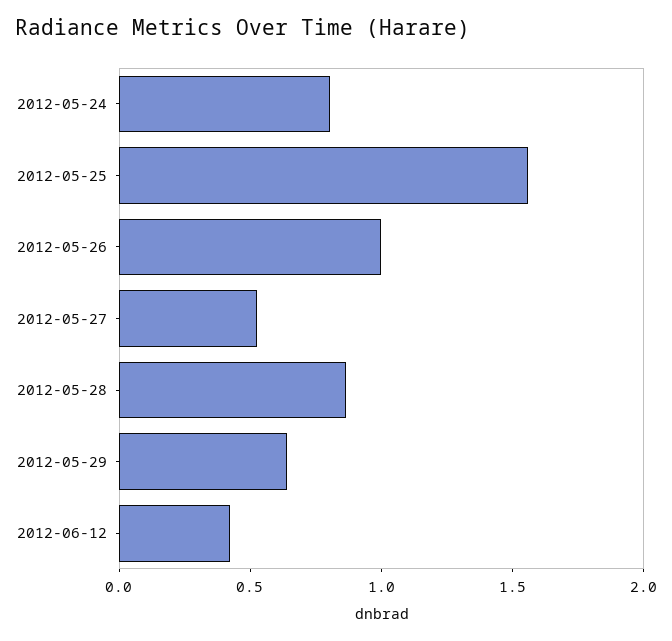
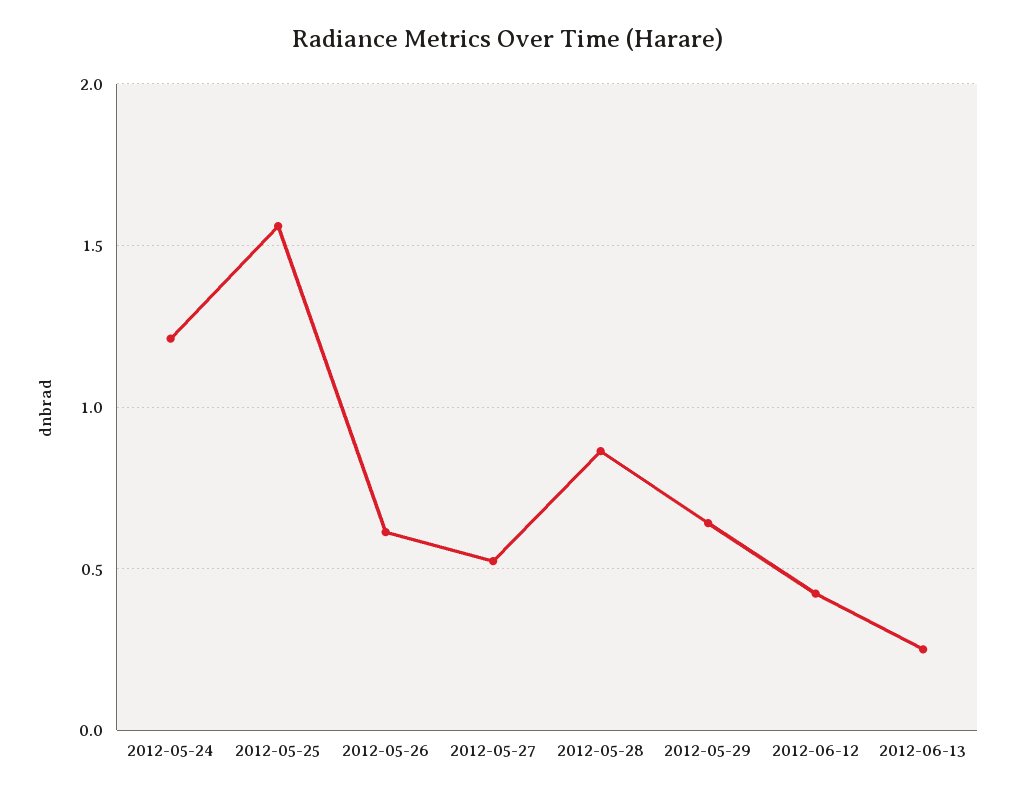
2012-05-24: 0.8 -> 1.2
2012-05-26: 1 -> 0.6
2012-06-13: none -> 0.25

